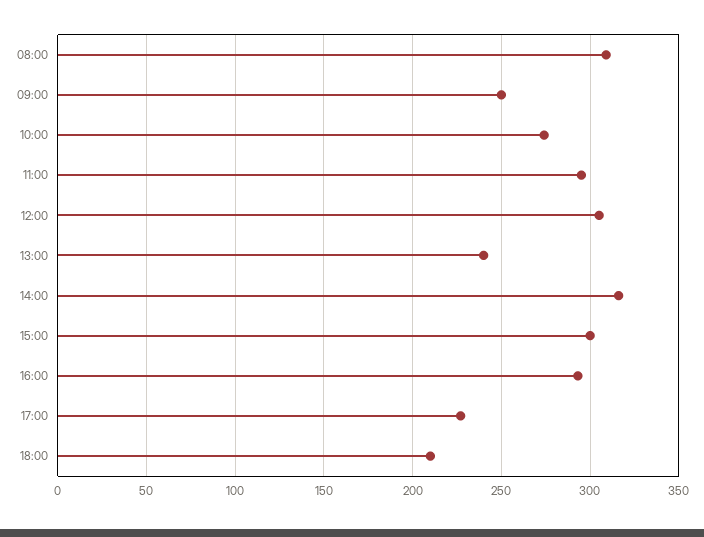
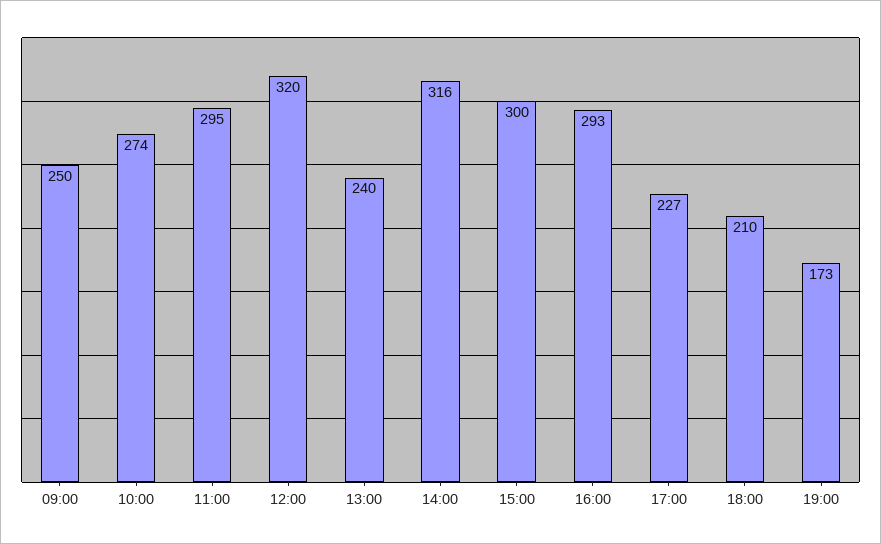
08:00: 310 -> none
12:00: 305 -> 320
19:00: none -> 173

